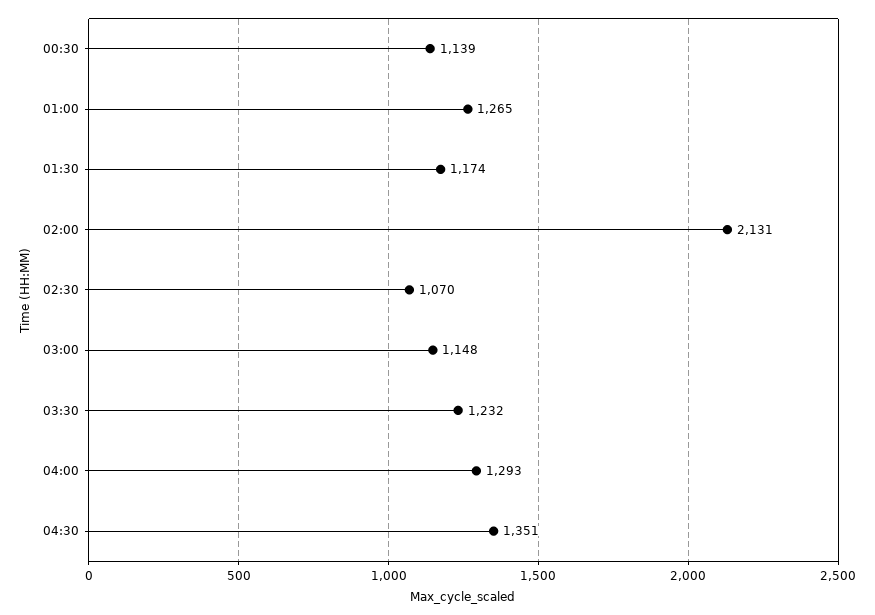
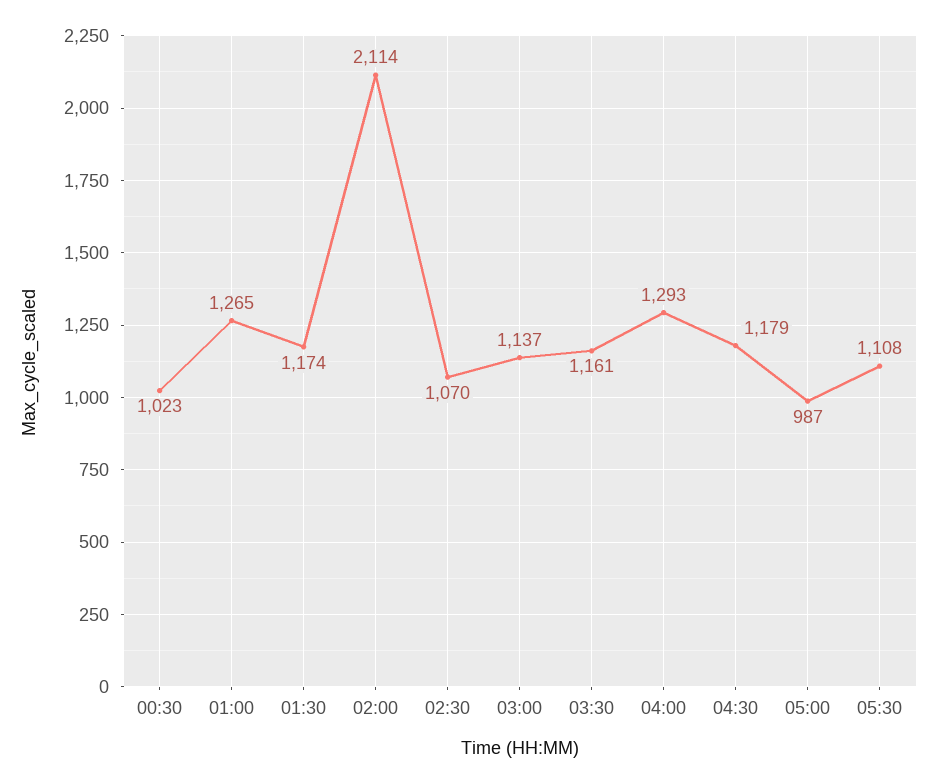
00:30: 1139 -> 1023
02:00: 2131 -> 2114
03:00: 1148 -> 1137
03:30: 1232 -> 1161
04:30: 1351 -> 1179
05:00: none -> 987
05:30: none -> 1108

